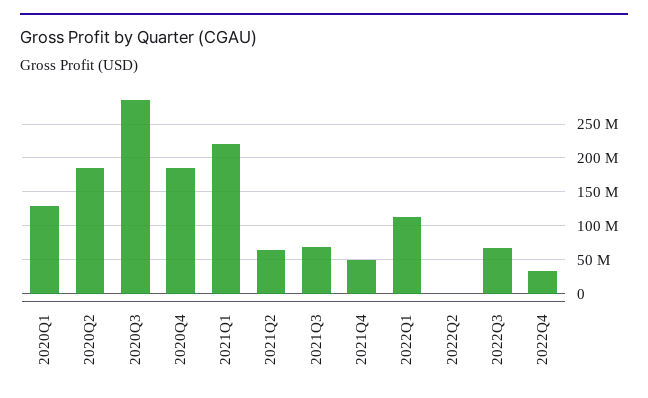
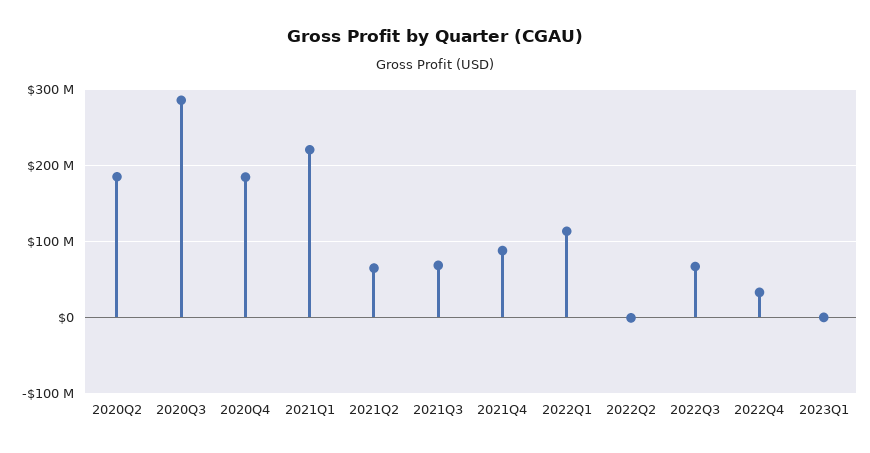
2020Q1: 130000000 -> none
2021Q4: 50000000 -> 90000000
2023Q1: none -> 0

